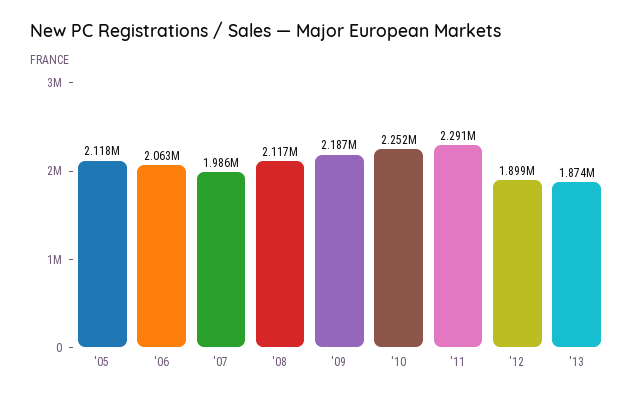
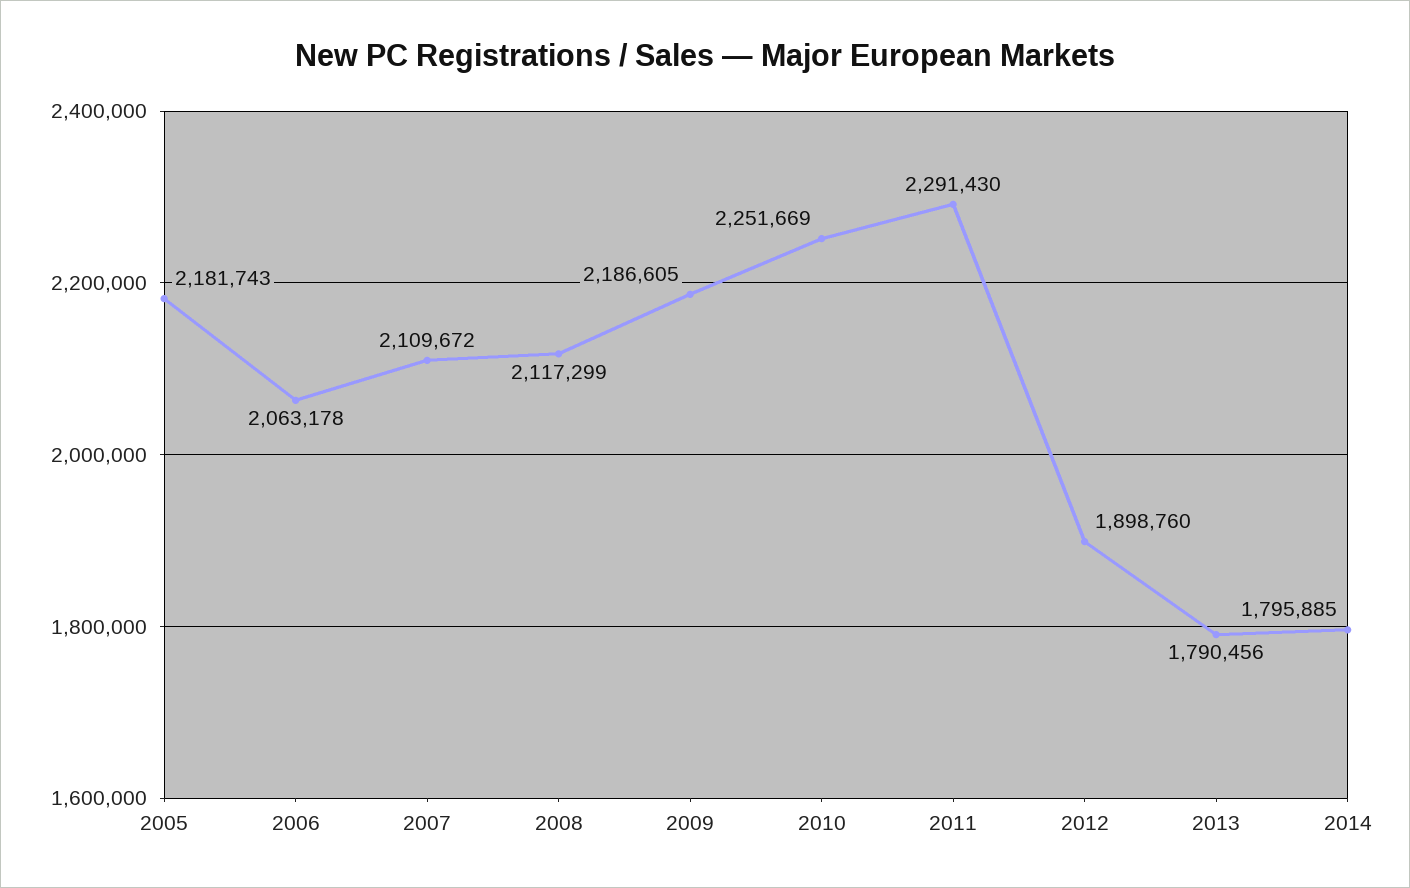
'05: 2118000 -> 2181743
'07: 1986000 -> 2109672
'13: 1874000 -> 1790456
2014: none -> 1795885

